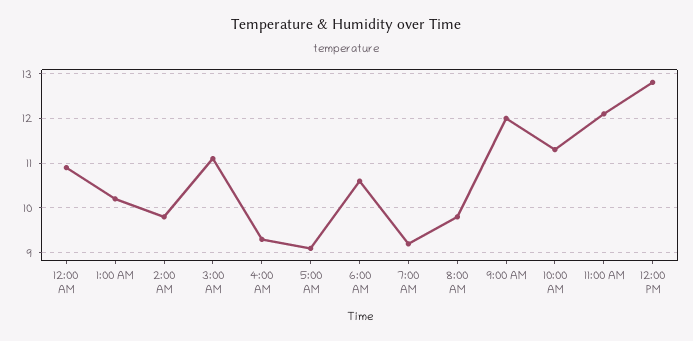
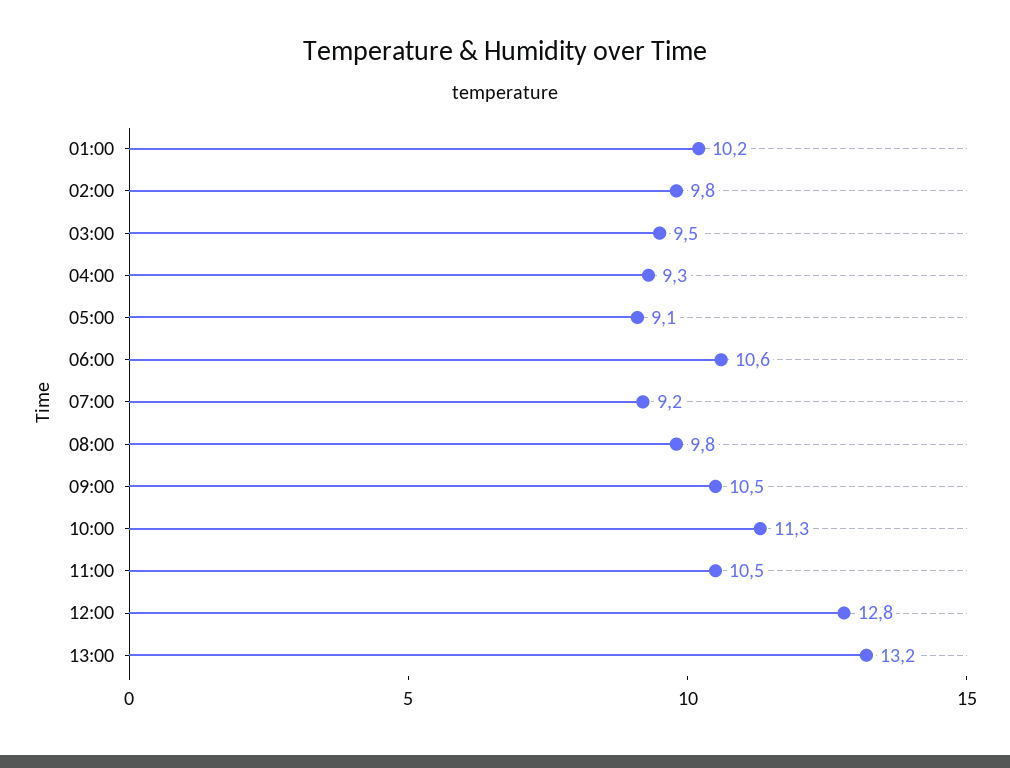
12:00 AM: 11 -> none
3:00 AM: 11 -> 9.5
9:00 AM: 12 -> 10.5
11:00 AM: 12 -> 10.5
13:00: none -> 13.2

